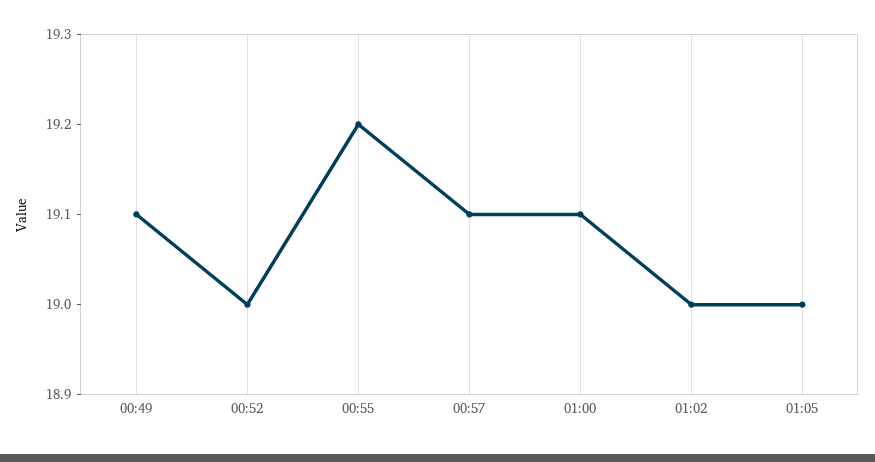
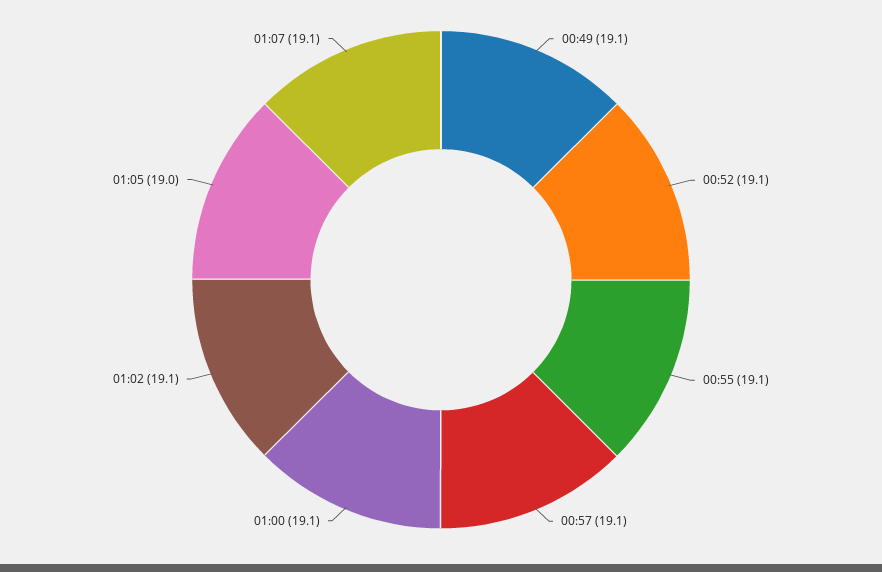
00:52: 19 -> 19.1
00:55: 19.2 -> 19.1
01:02: 19 -> 19.1
01:07: none -> 19.1

